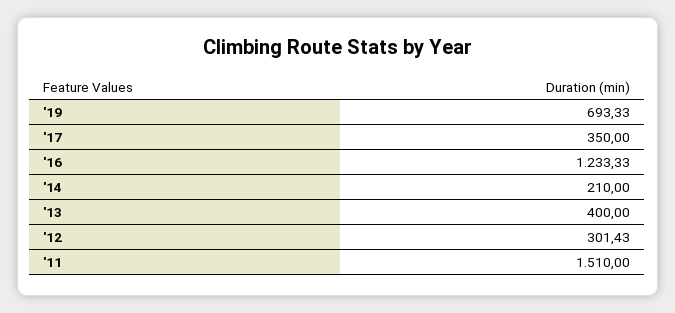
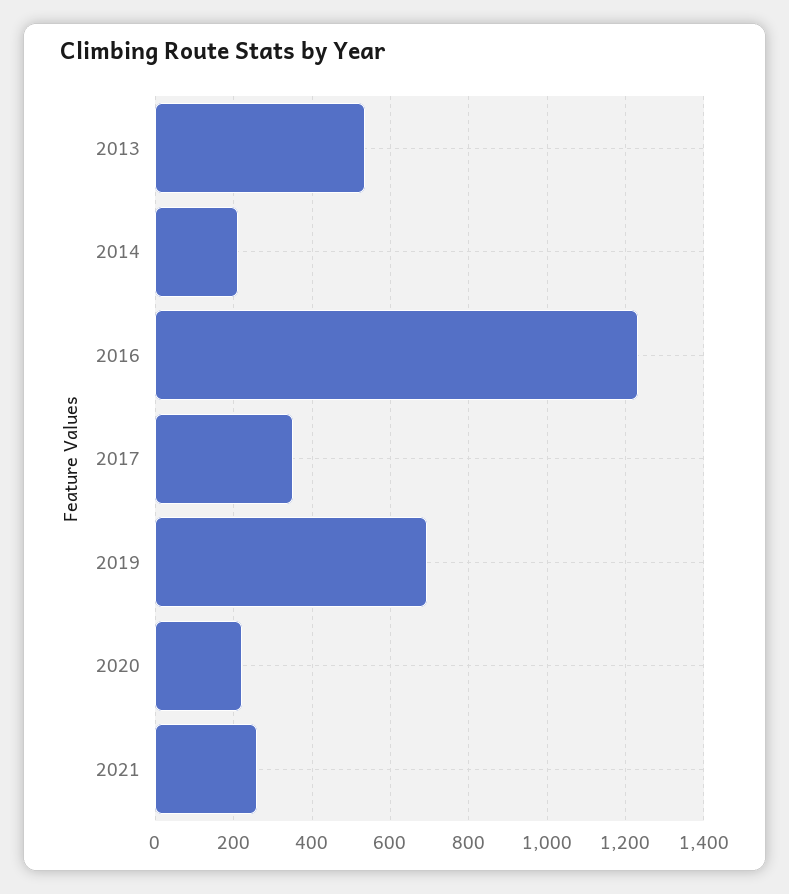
'13: 400 -> 540
'12: 301.43 -> none
'11: 1510 -> none
2020: none -> 220
2021: none -> 260

